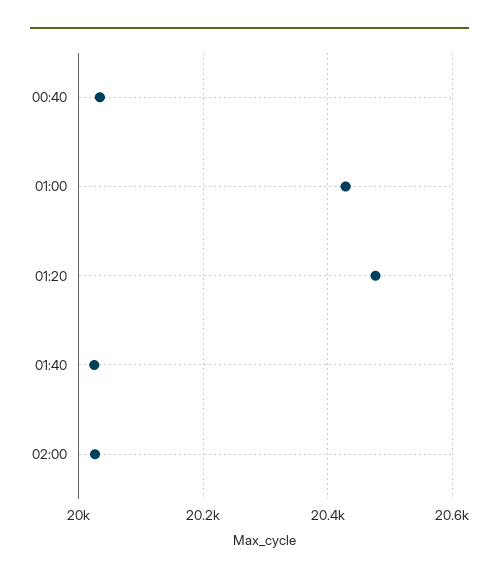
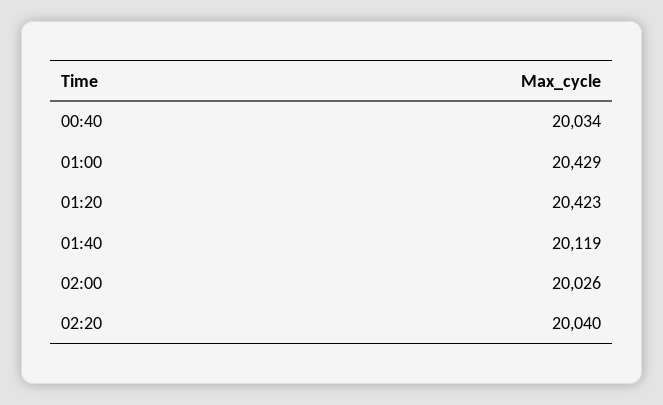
01:20: 20480 -> 20423
01:40: 20020 -> 20119
02:20: none -> 20040

